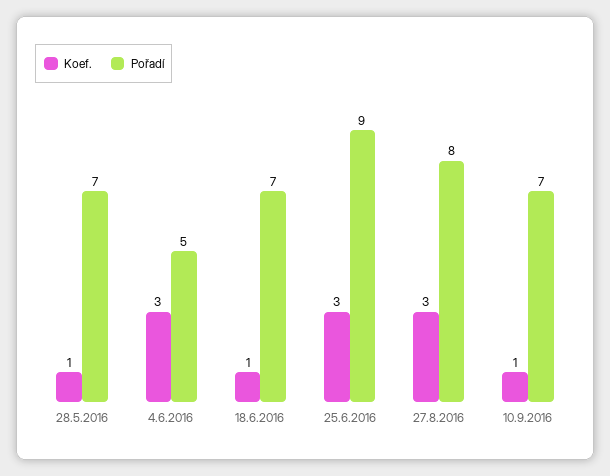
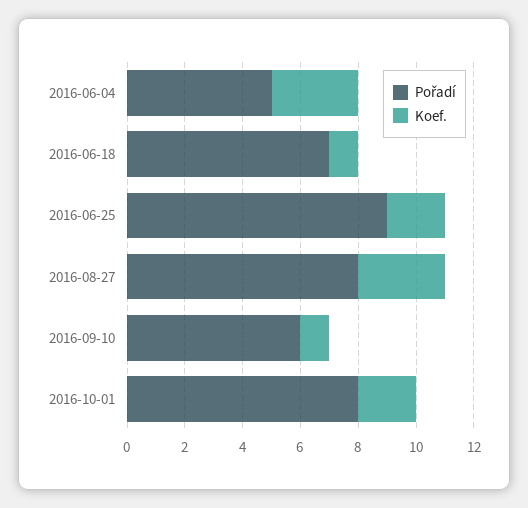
Koef., 28.5.2016: 1 -> none
Pořadí, 28.5.2016: 7 -> none
Koef., 25.6.2016: 3 -> 2
Pořadí, 10.9.2016: 7 -> 6
Pořadí, 2016-10-01: none -> 8
Koef., 2016-10-01: none -> 2

